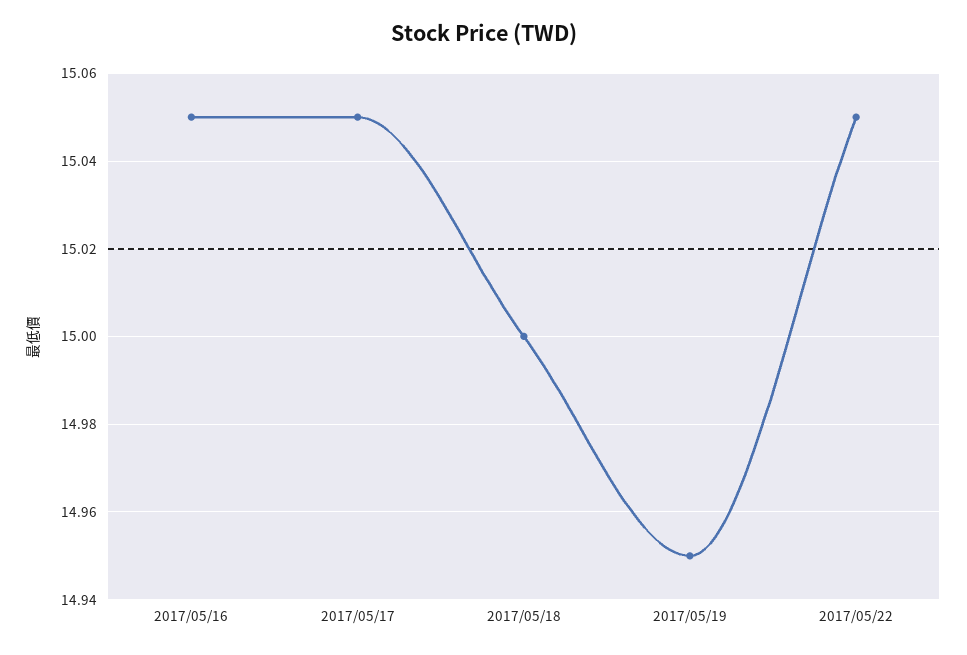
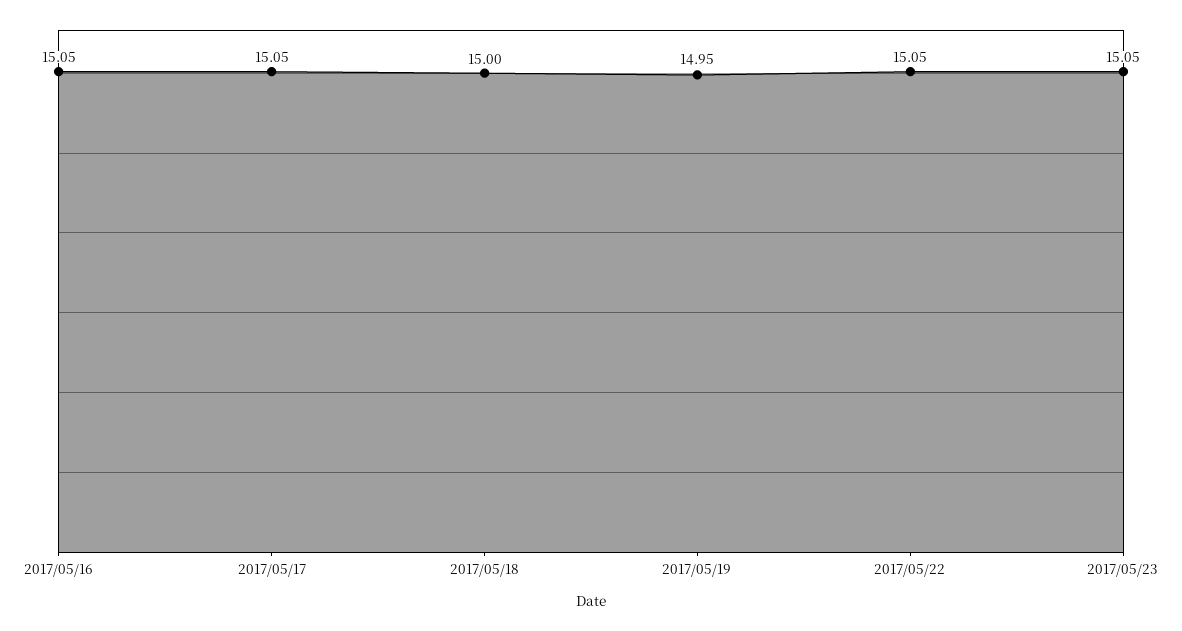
2017/05/23: none -> 15.05

